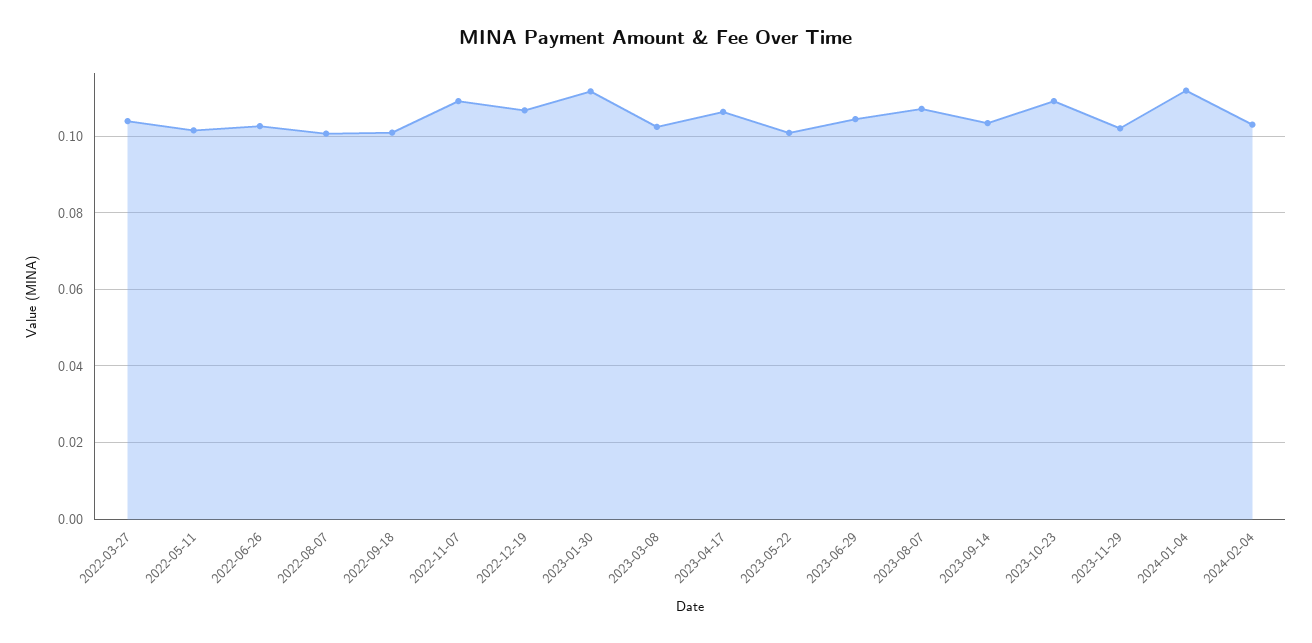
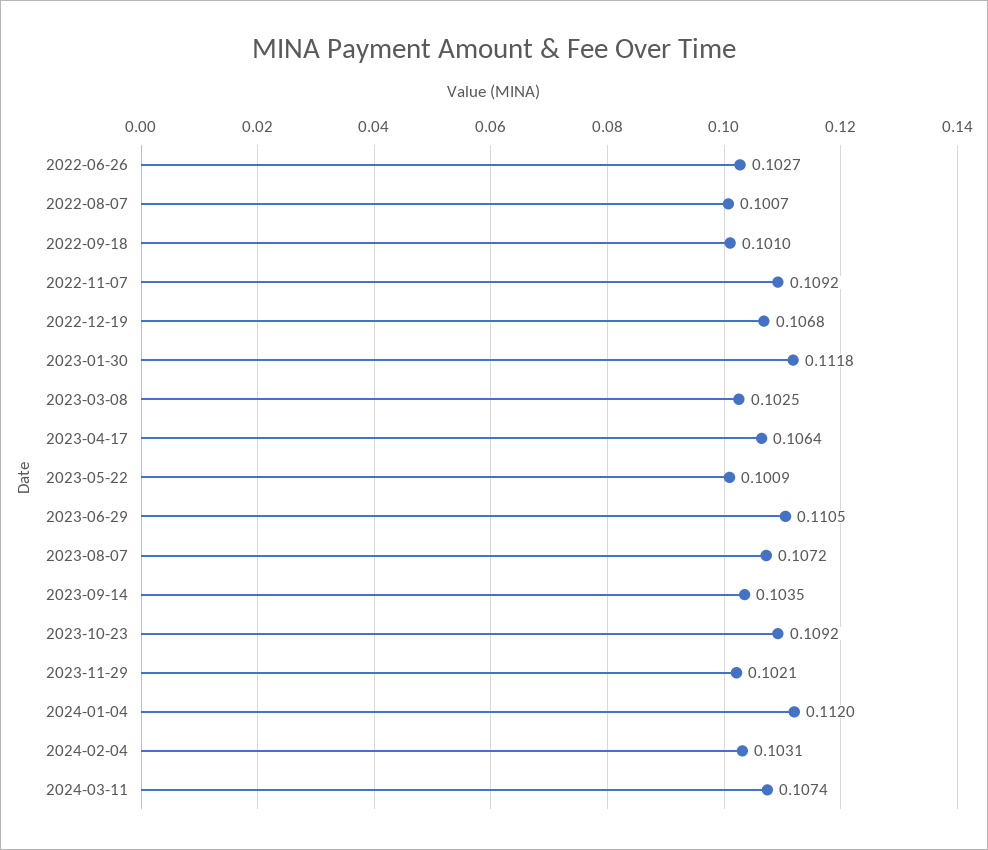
2022-03-27: 0.104 -> none
2022-05-11: 0.102 -> none
2023-06-29: 0.104 -> 0.1105
2024-03-11: none -> 0.1074

